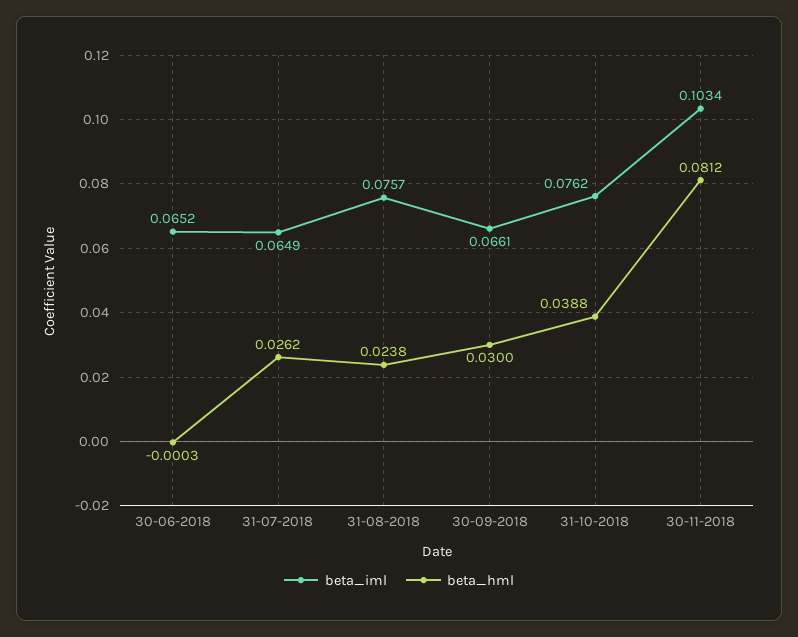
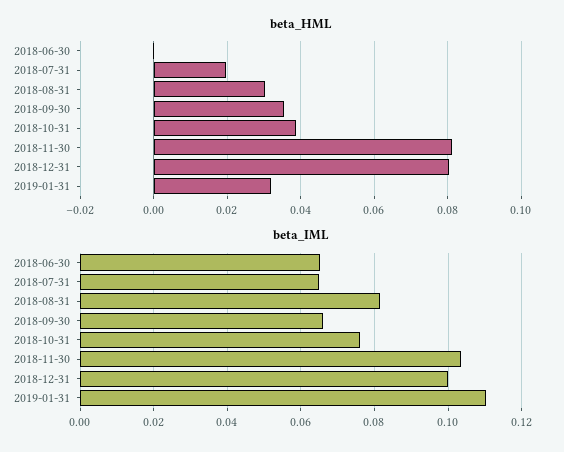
beta_hml, 31-07-2018: 0.0262 -> 0.02
beta_iml, 31-08-2018: 0.0757 -> 0.082
beta_hml, 31-08-2018: 0.0238 -> 0.03
beta_hml, 30-09-2018: 0.03 -> 0.036
beta_hml, 2018-12-31: none -> 0.08
beta_hml, 2019-01-31: none -> 0.032
beta_iml, 2018-12-31: none -> 0.1
beta_iml, 2019-01-31: none -> 0.11

